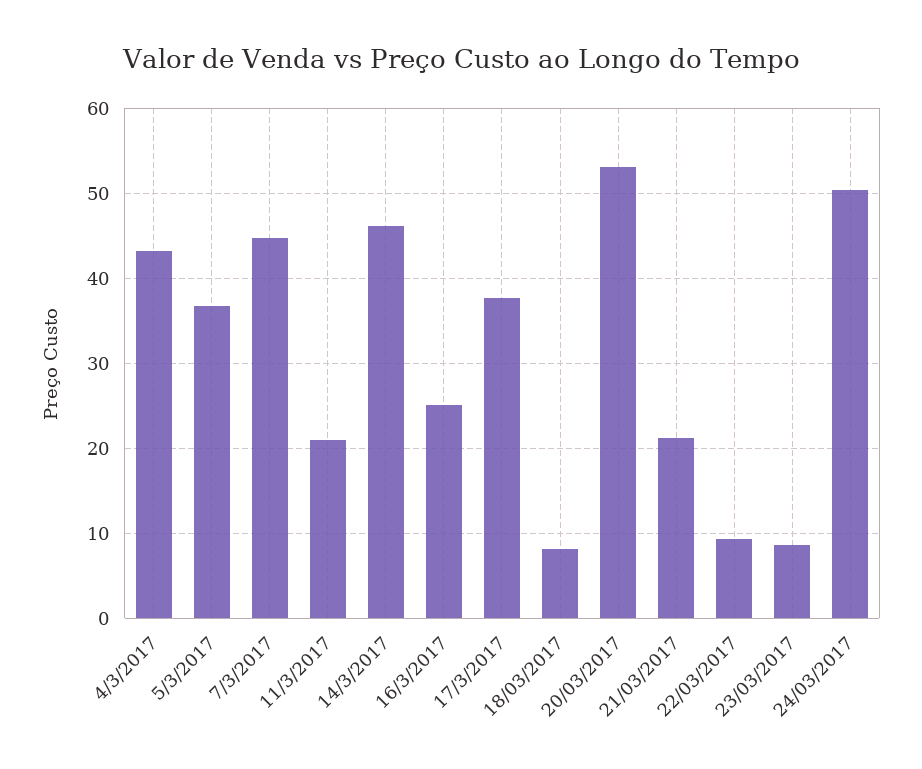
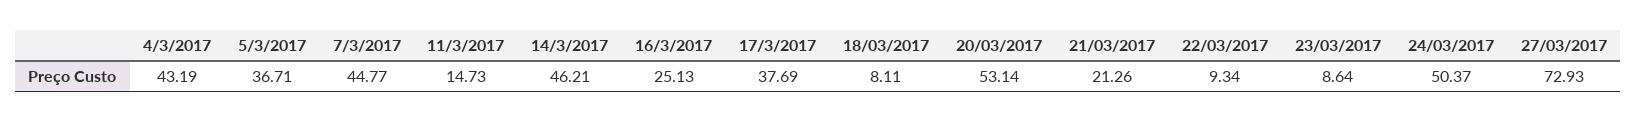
11/3/2017: 21 -> 14.73
27/03/2017: none -> 72.93

